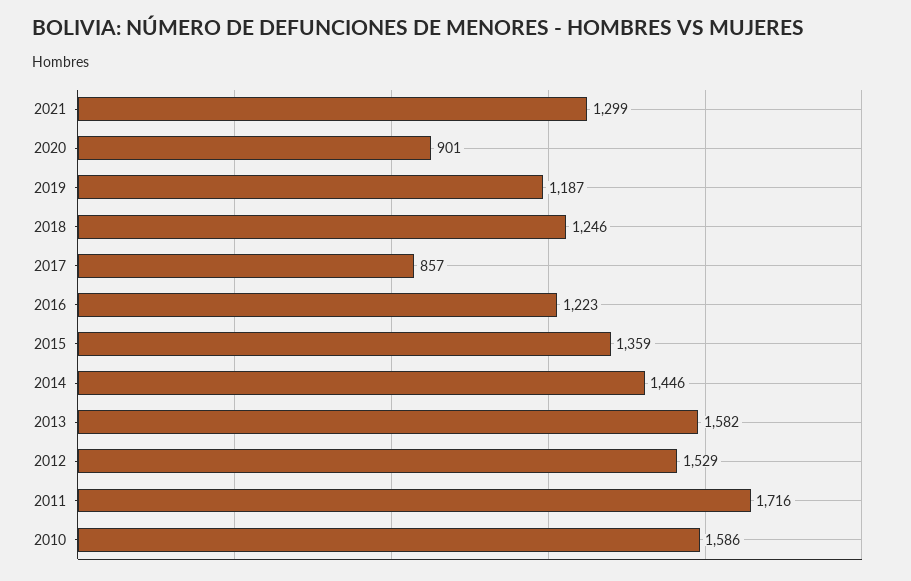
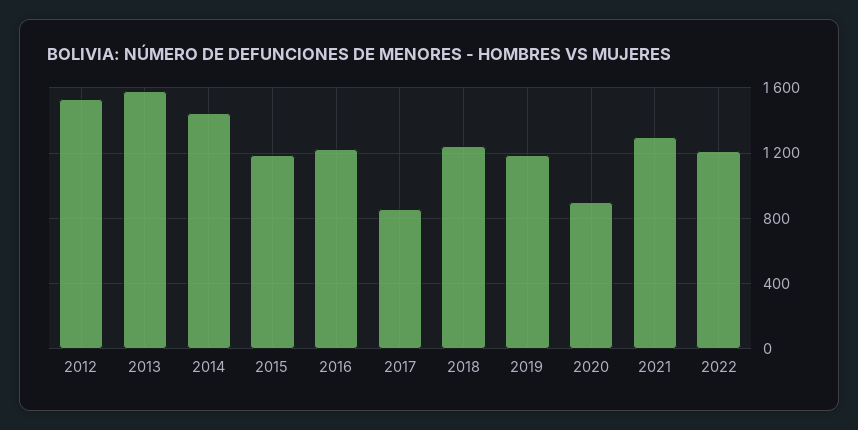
2015: 1359 -> 1200
2011: 1716 -> none
2010: 1586 -> none
2022: none -> 1200

